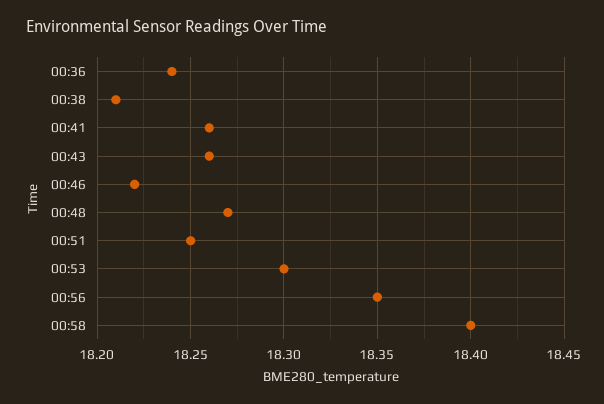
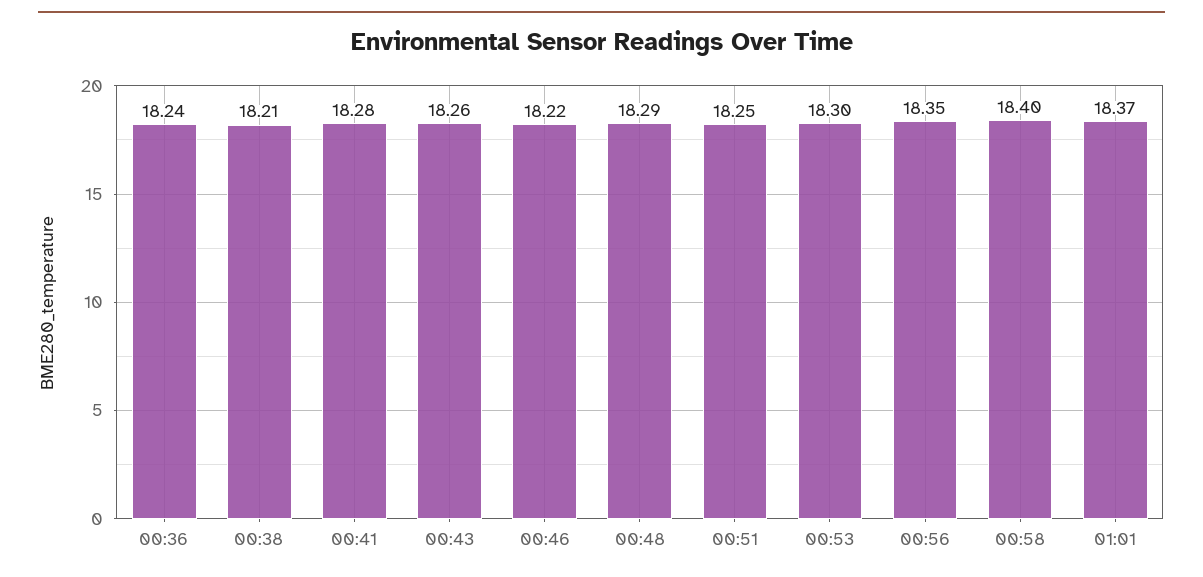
00:41: 18.26 -> 18.28
00:48: 18.27 -> 18.29
01:01: none -> 18.37

